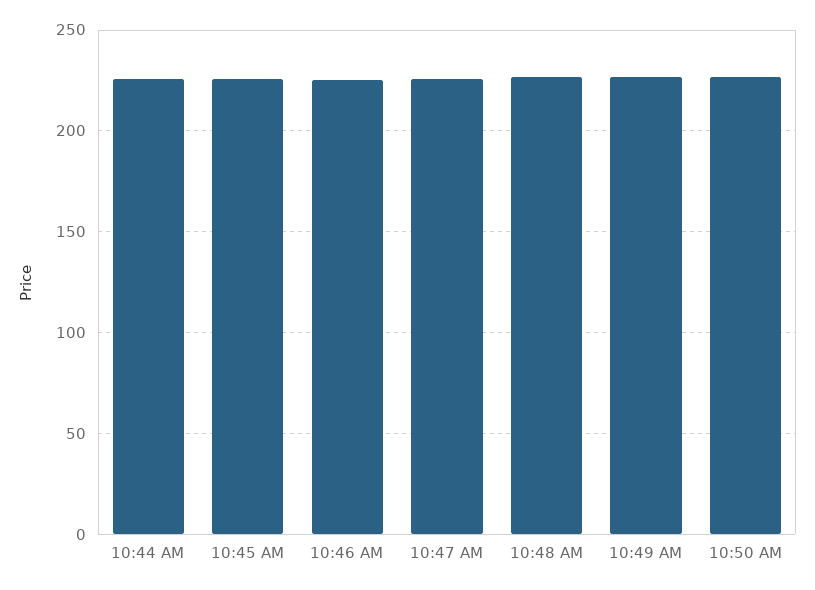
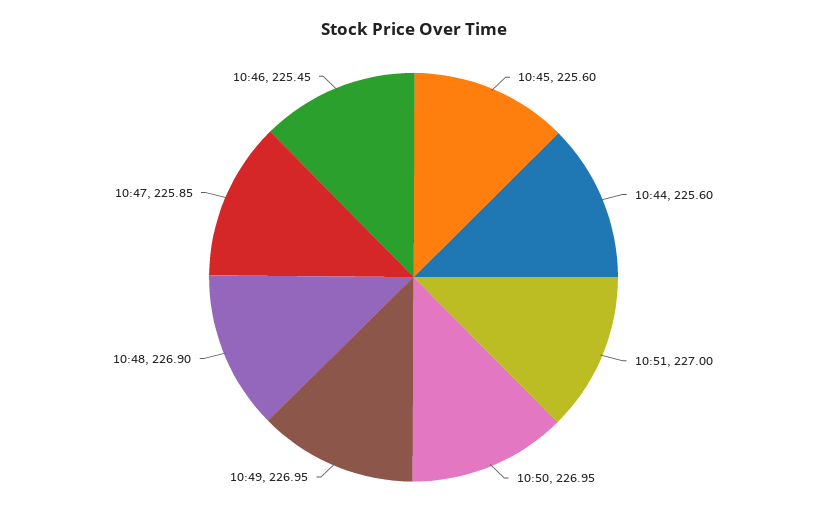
10:51: none -> 227

